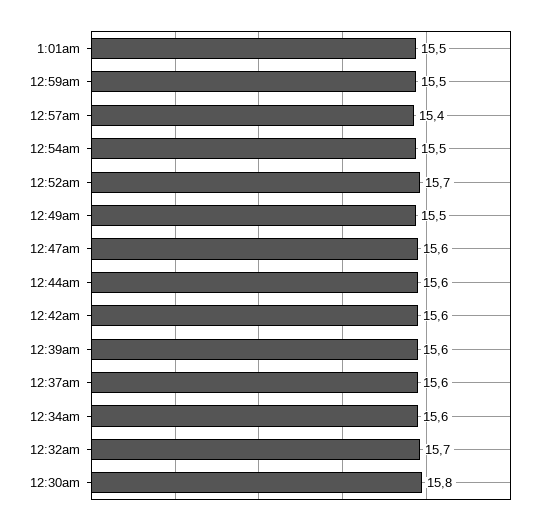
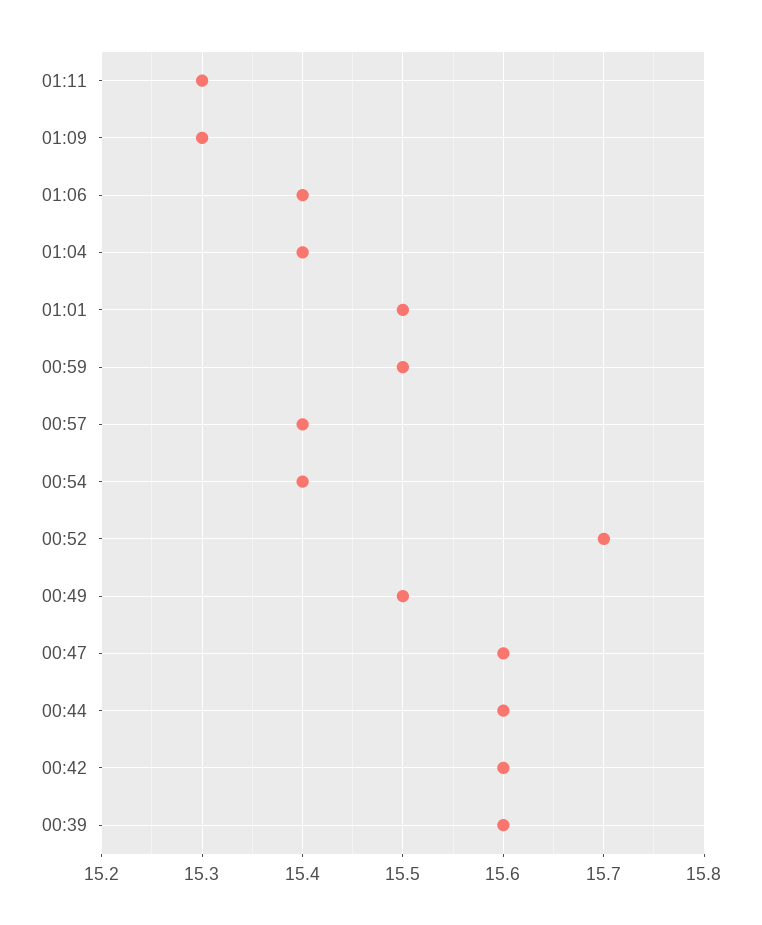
12:54am: 15.5 -> 15.4
12:37am: 15.6 -> none
12:34am: 15.6 -> none
12:32am: 15.7 -> none
12:30am: 15.8 -> none
01:11: none -> 15.3
01:09: none -> 15.3
01:06: none -> 15.4
01:04: none -> 15.4

